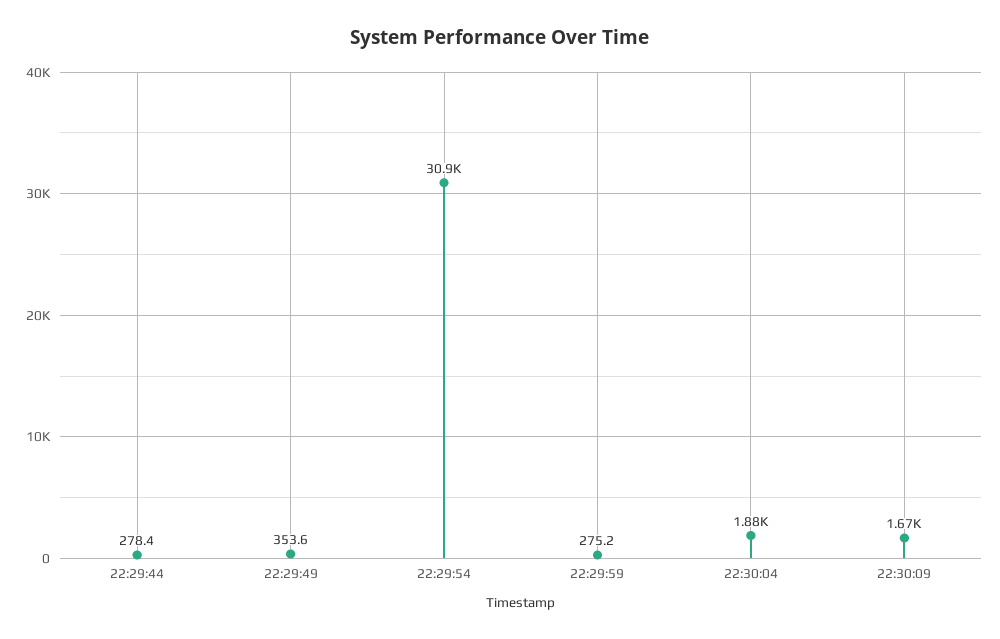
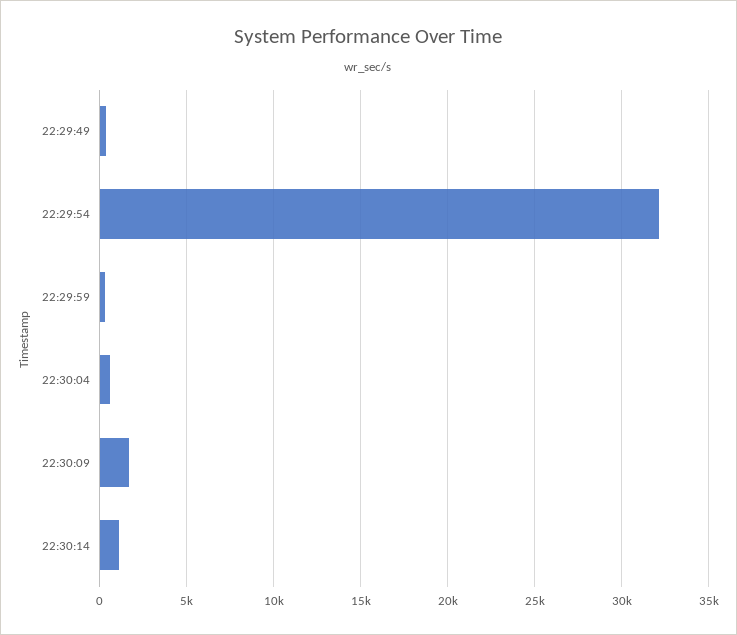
22:29:44: 278.4 -> none
22:29:54: 30900 -> 32000
22:30:04: 1880 -> 500
22:30:14: none -> 1000

